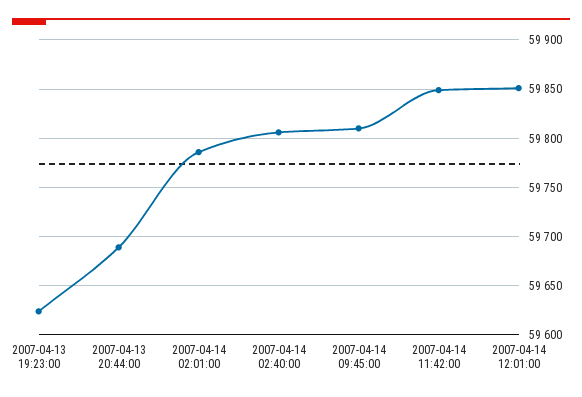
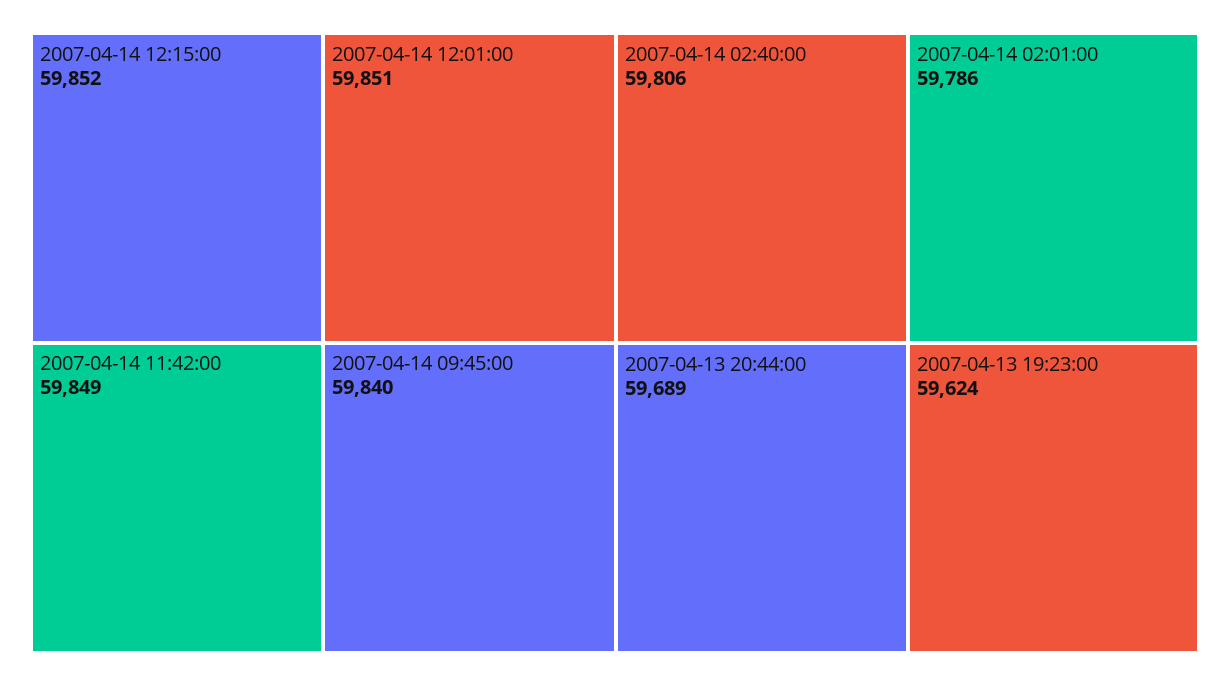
2007-04-14 09:45:00: 59810 -> 59840
2007-04-14 12:15:00: none -> 59852

